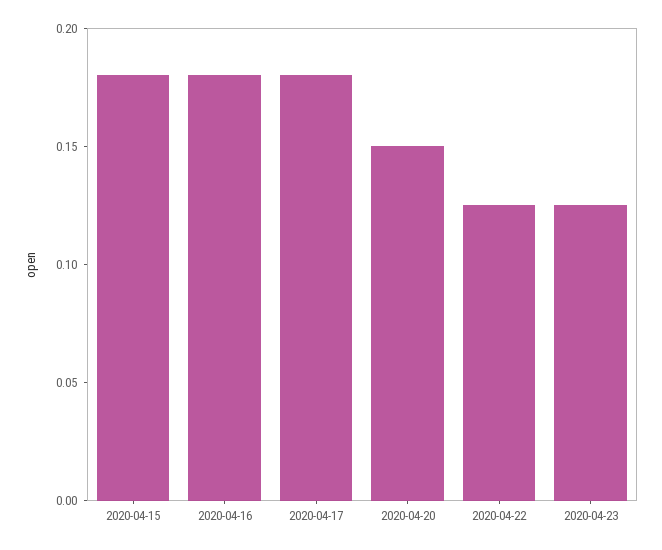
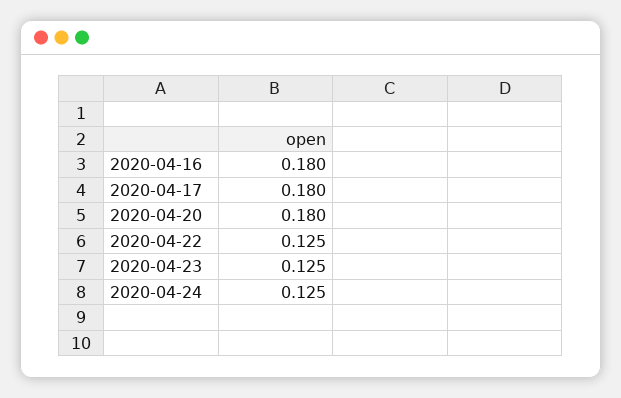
2020-04-15: 0.18 -> none
2020-04-20: 0.15 -> 0.18
2020-04-24: none -> 0.125

